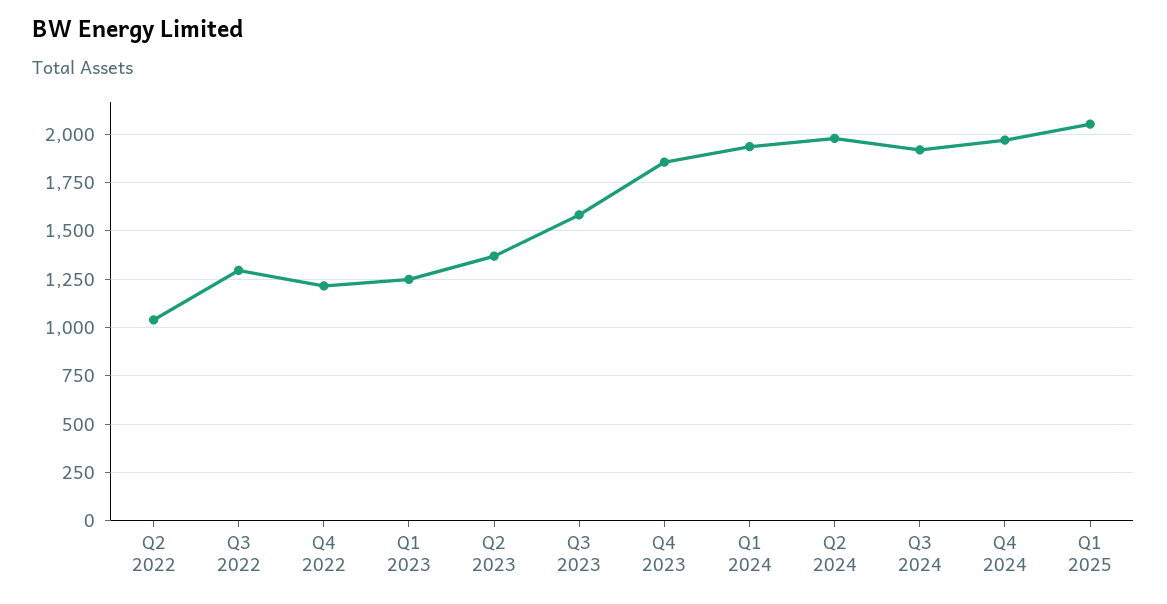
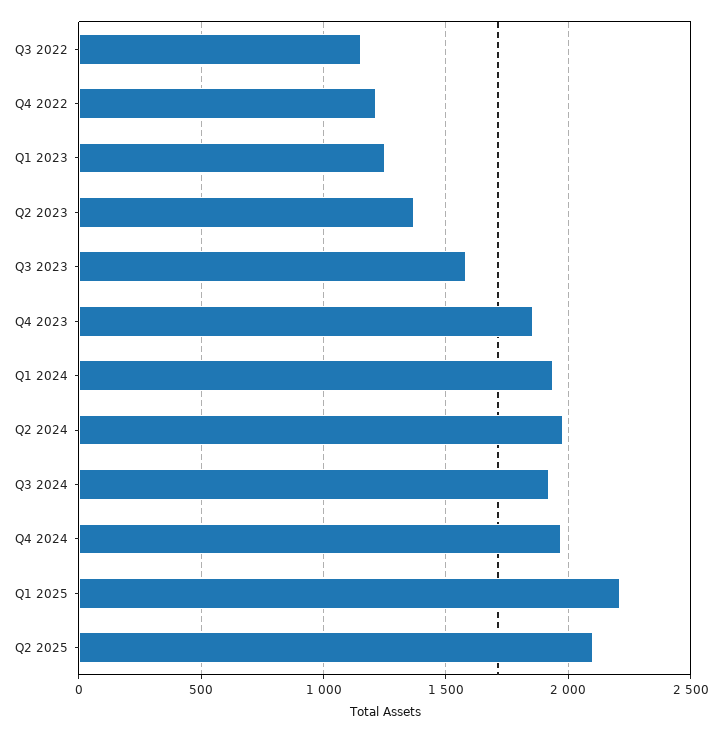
Q2 2022: 1050 -> none
Q3 2022: 1300 -> 1150
Q1 2025: 2050 -> 2200
Q2 2025: none -> 2100

